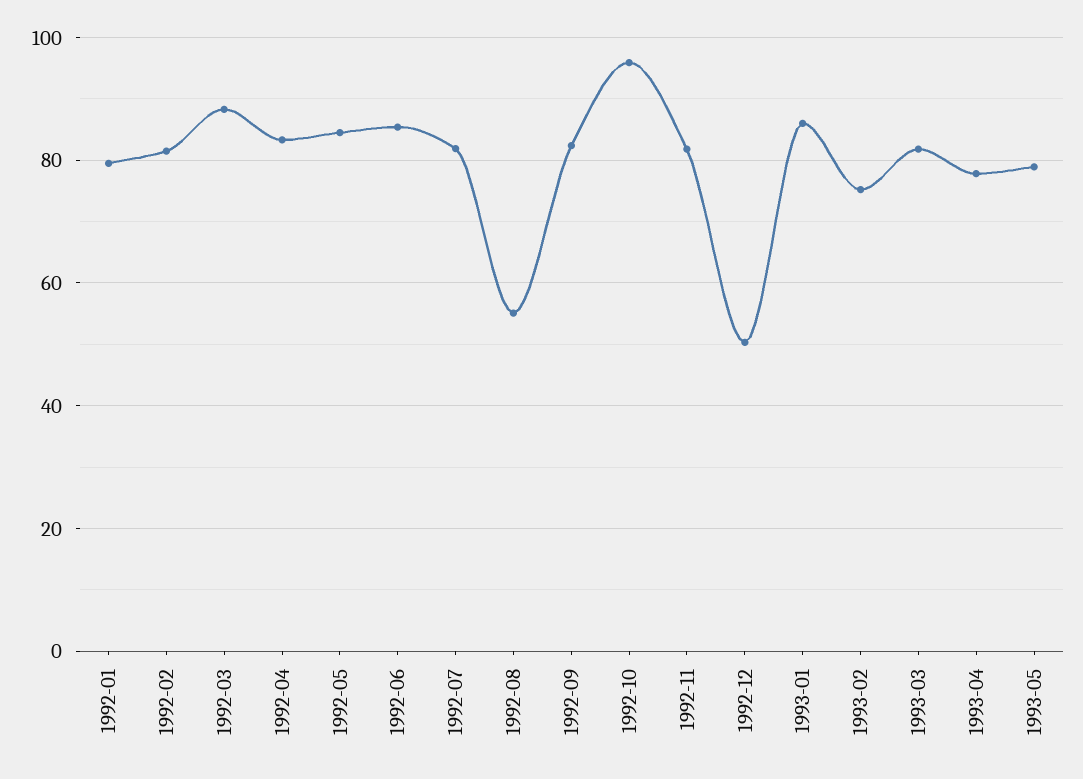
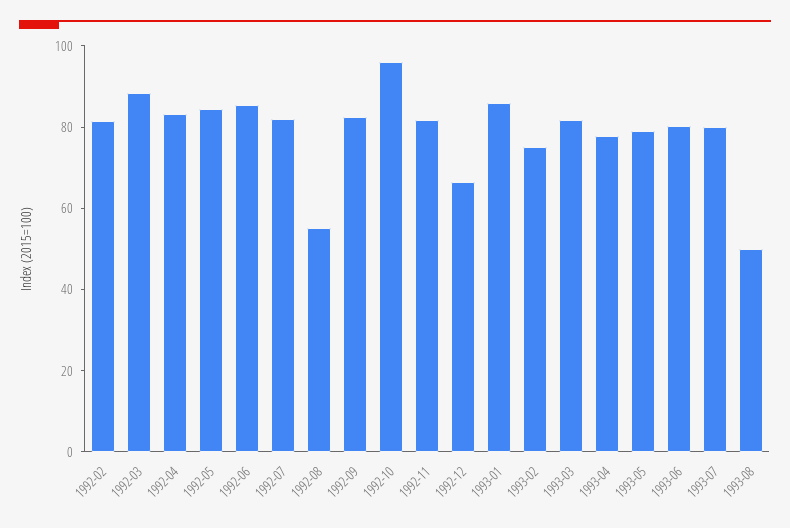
1992-01: 80 -> none
1992-12: 50 -> 65
1993-06: none -> 80
1993-07: none -> 80
1993-08: none -> 50

